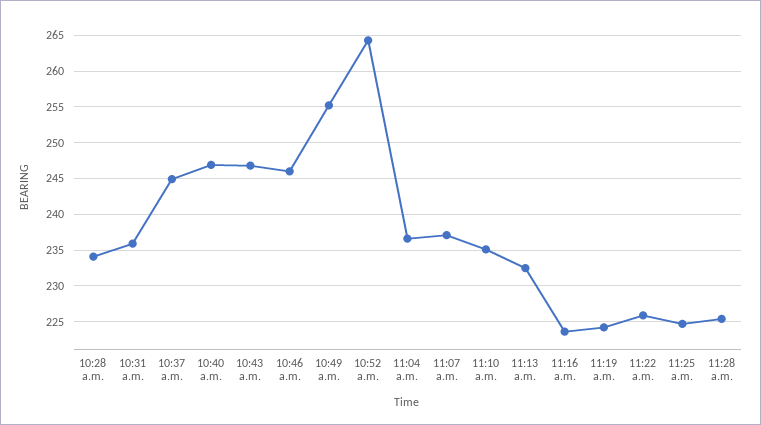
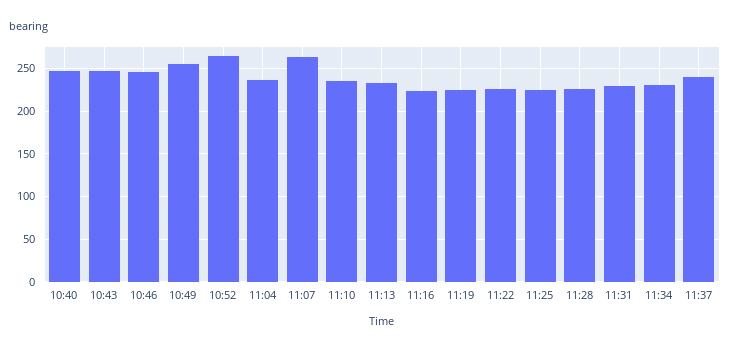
10:28 a.m.: 234 -> none
10:31 a.m.: 236 -> none
10:37 a.m.: 245 -> none
11:07 a.m.: 237 -> 260
11:31: none -> 230
11:34: none -> 230
11:37: none -> 240

